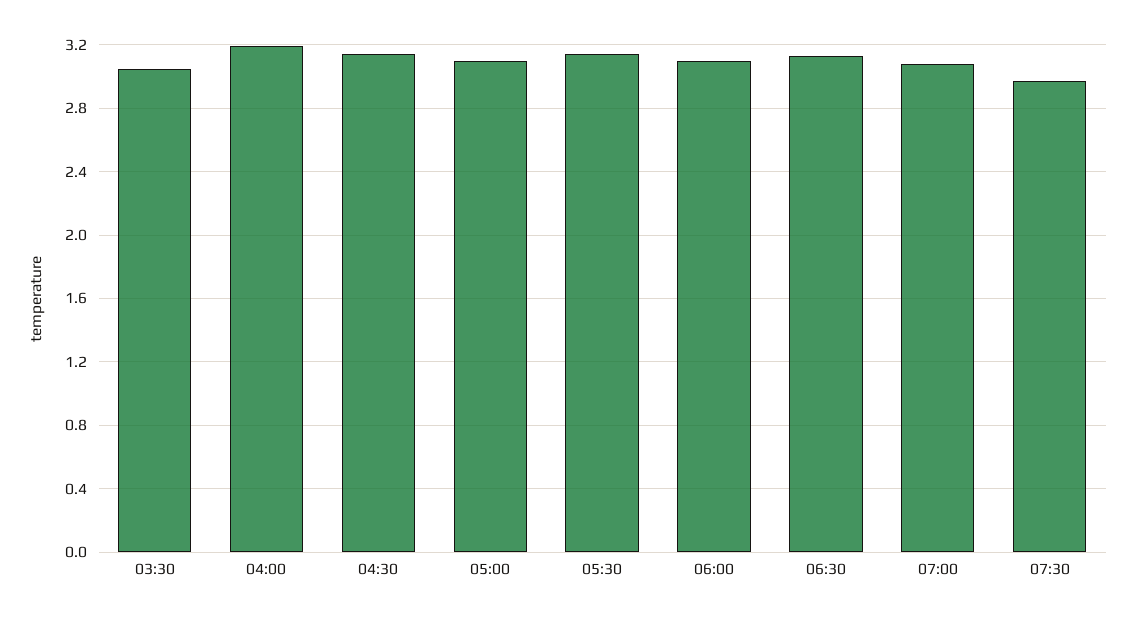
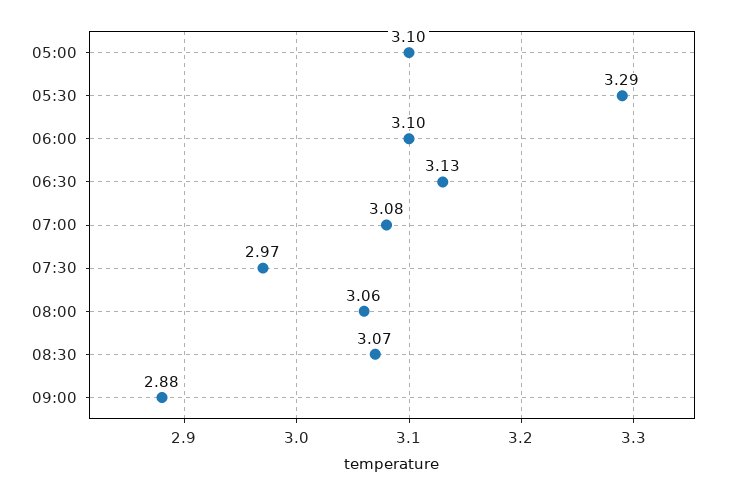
03:30: 3.05 -> none
04:00: 3.2 -> none
04:30: 3.15 -> none
05:30: 3.15 -> 3.29
08:00: none -> 3.06
08:30: none -> 3.07
09:00: none -> 2.88

